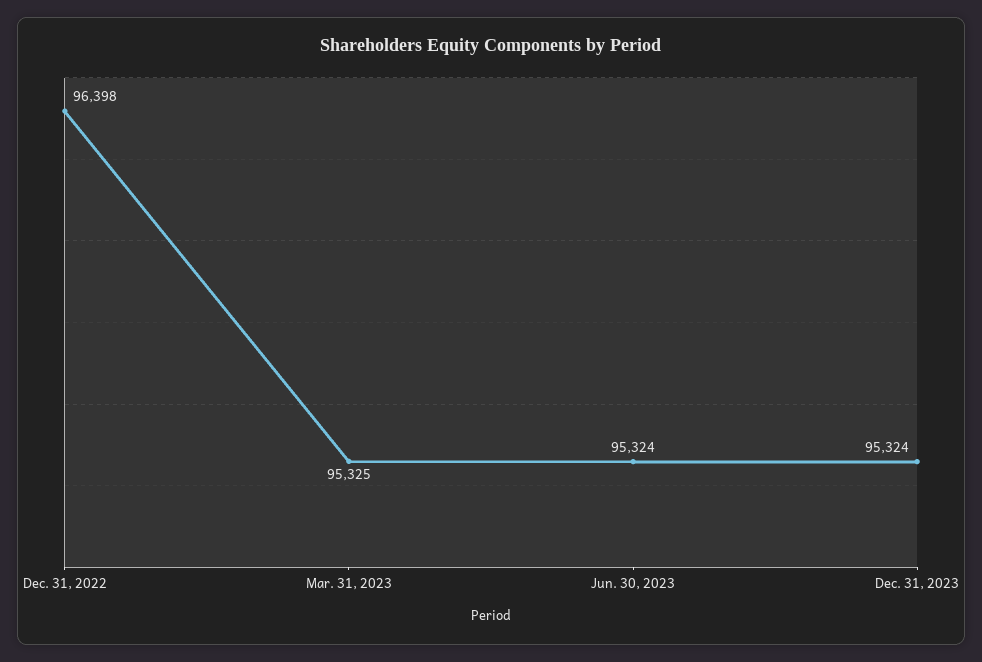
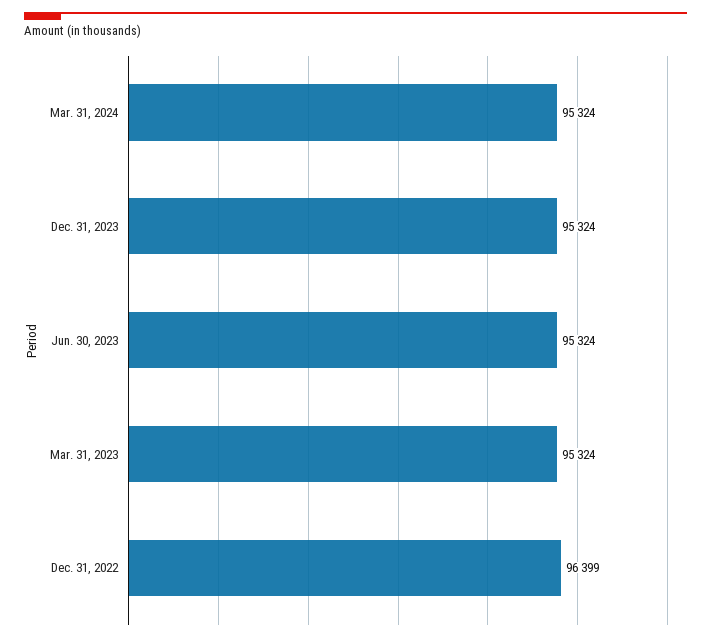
Dec. 31, 2022: 96398 -> 96399
Mar. 31, 2023: 95325 -> 95324
Mar. 31, 2024: none -> 95324

